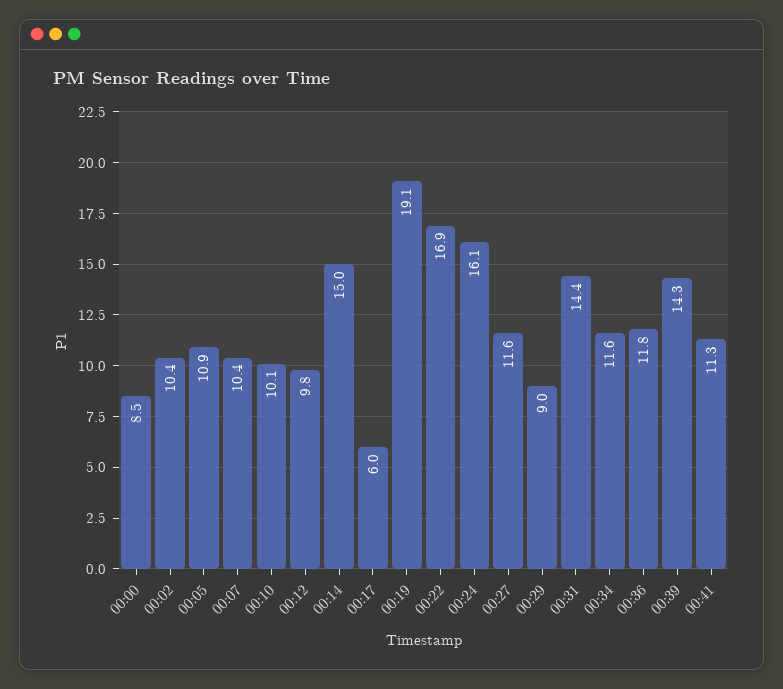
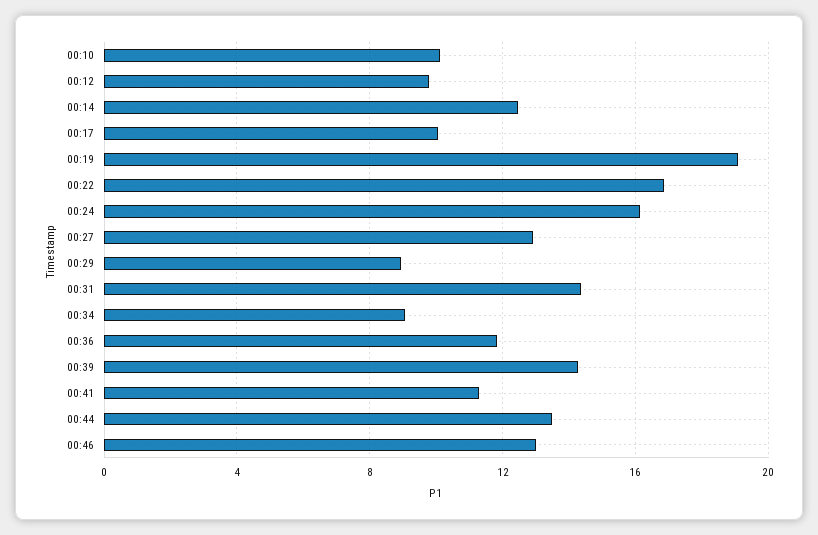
00:00: 8.5 -> none
00:02: 10.4 -> none
00:05: 10.9 -> none
00:07: 10.4 -> none
00:14: 15 -> 12.5
00:17: 6 -> 10
00:27: 11.6 -> 13
00:34: 11.6 -> 9
00:44: none -> 13.5
00:46: none -> 13

